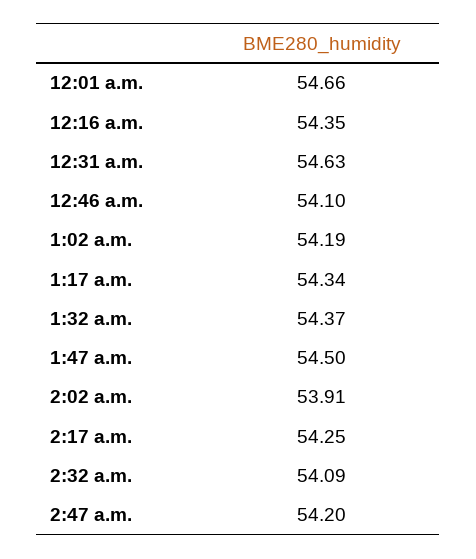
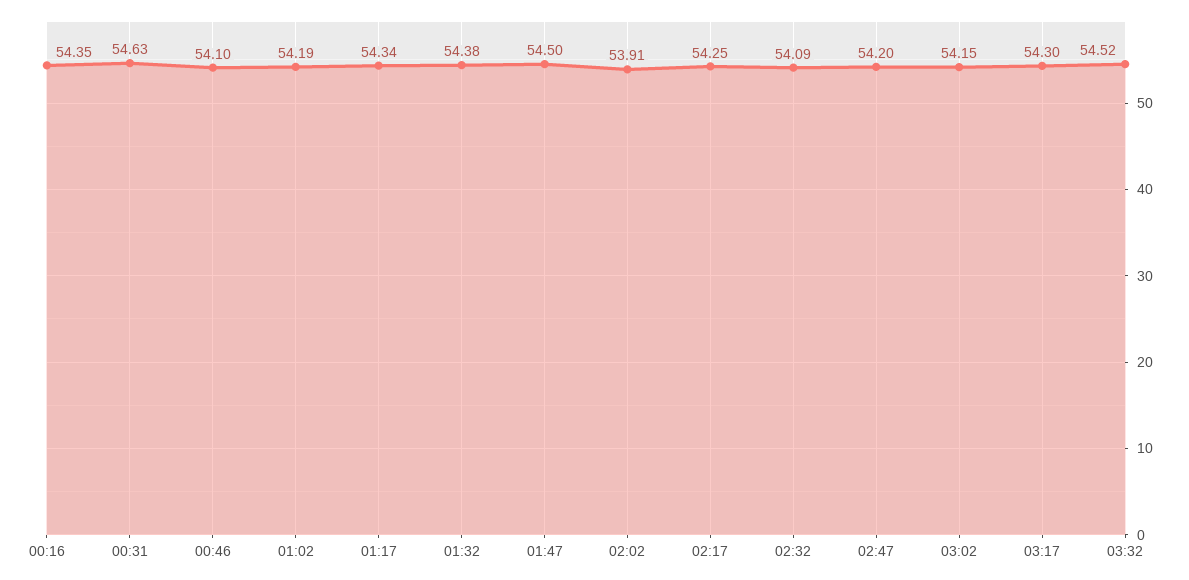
12:01 a.m.: 54.66 -> none
1:32 a.m.: 54.37 -> 54.38
03:02: none -> 54.15
03:17: none -> 54.3
03:32: none -> 54.52

